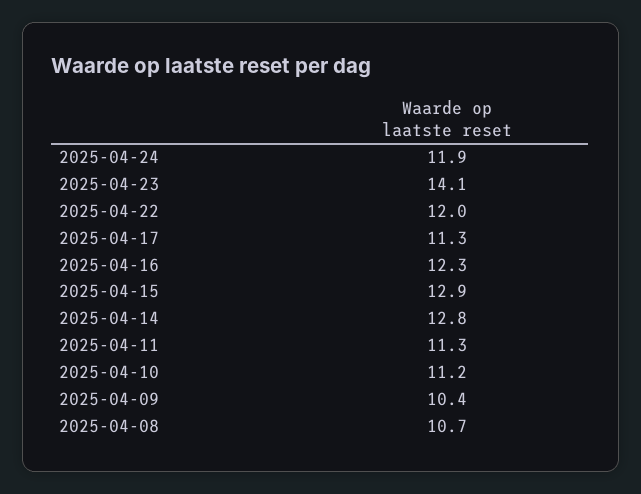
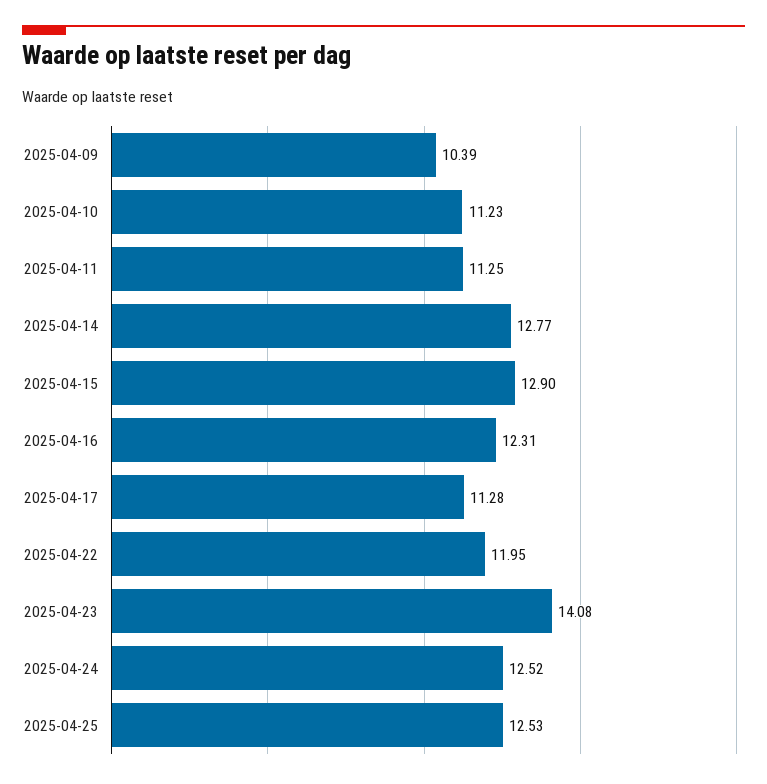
2025-04-24: 11.9 -> 12.52
2025-04-08: 10.7 -> none
2025-04-25: none -> 12.53

